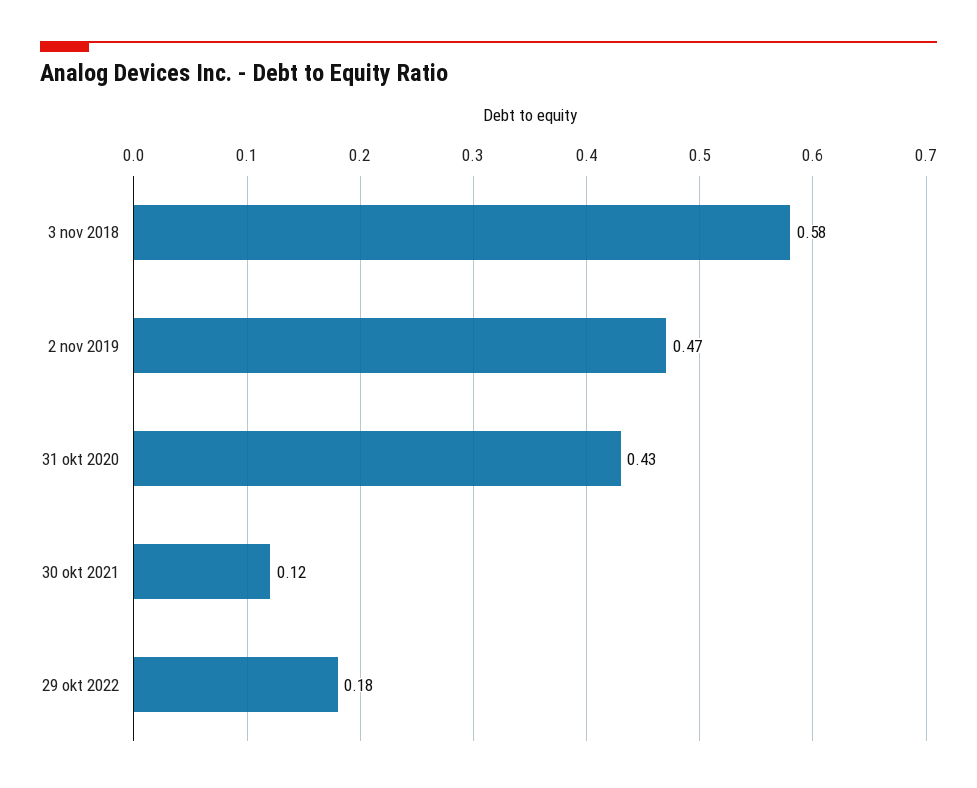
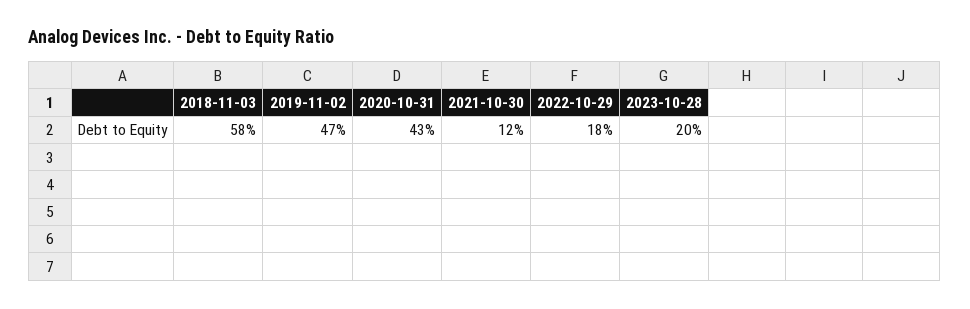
2023-10-28: none -> 0.2

